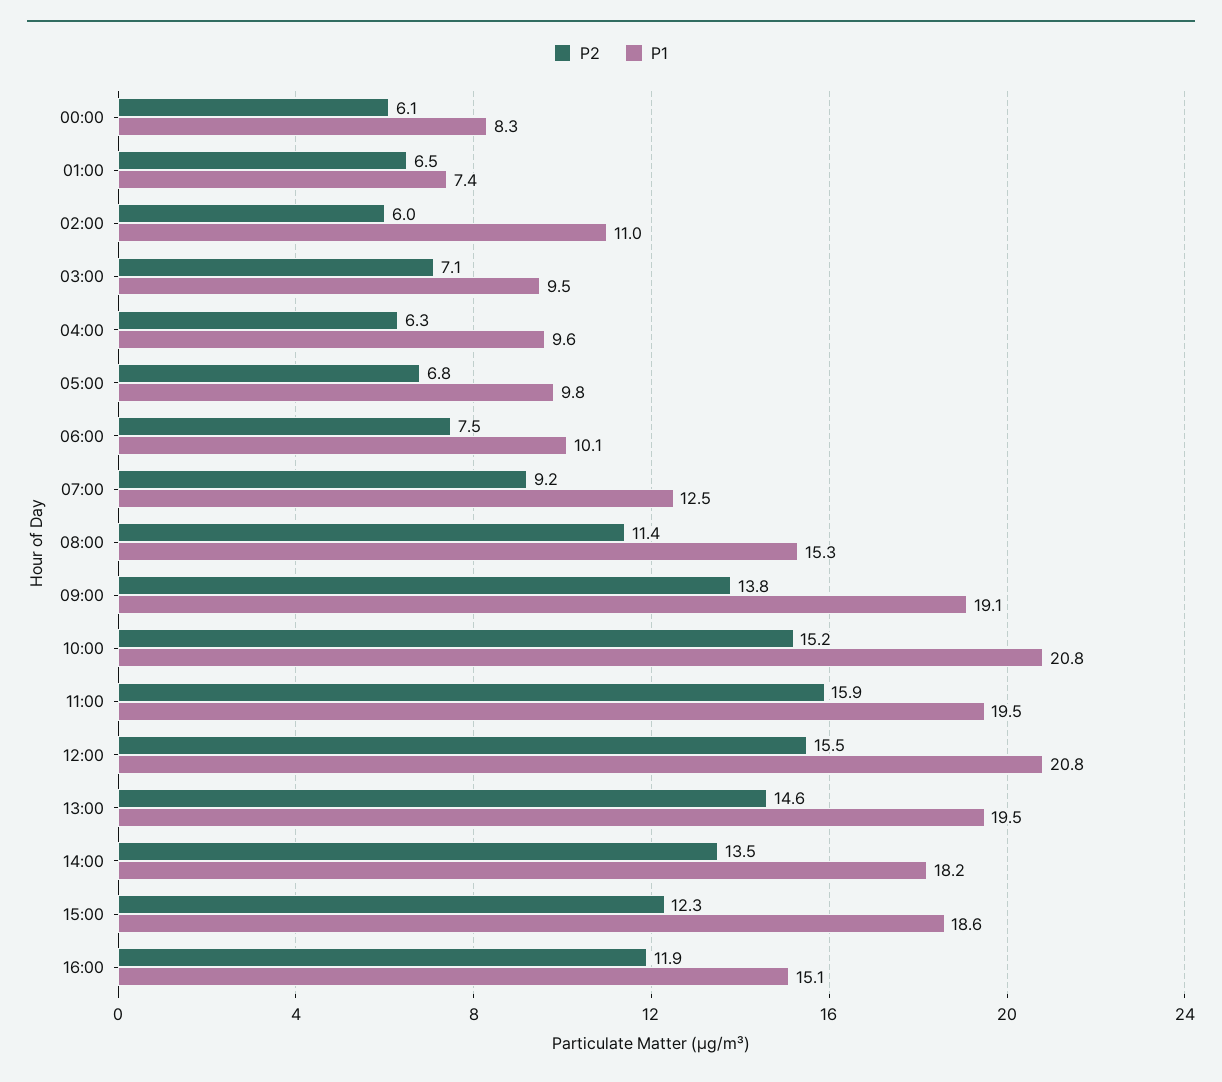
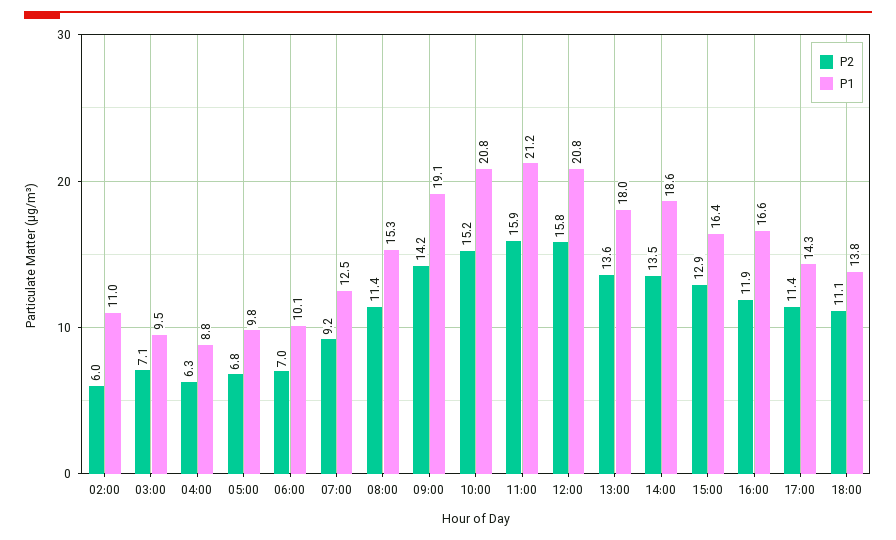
P2, 00:00: 6.1 -> none
P1, 00:00: 8.3 -> none
P2, 01:00: 6.5 -> none
P1, 01:00: 7.4 -> none
P1, 04:00: 9.6 -> 8.8
P2, 06:00: 7.5 -> 7
P2, 09:00: 13.8 -> 14.2
P1, 11:00: 19.5 -> 21.2
P2, 12:00: 15.5 -> 15.8
P2, 13:00: 14.6 -> 13.6
P1, 13:00: 19.5 -> 18
P1, 14:00: 18.2 -> 18.6
P2, 15:00: 12.3 -> 12.9
P1, 15:00: 18.6 -> 16.4
P1, 16:00: 15.1 -> 16.6
P2, 17:00: none -> 11.4
P1, 17:00: none -> 14.3
P2, 18:00: none -> 11.1
P1, 18:00: none -> 13.8

